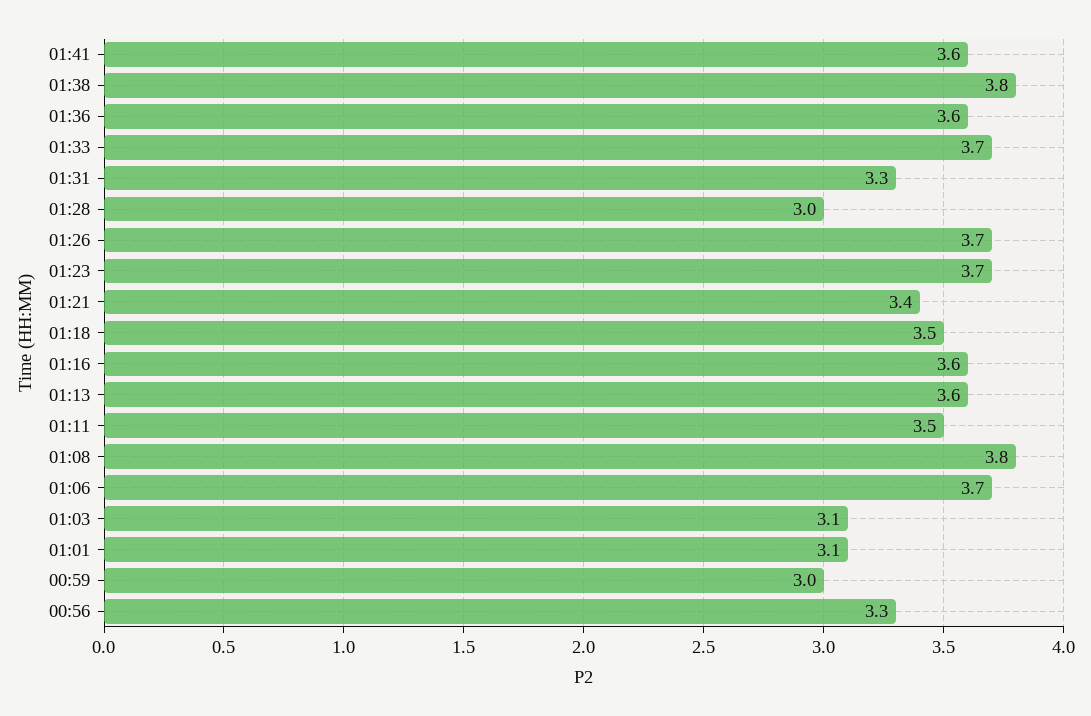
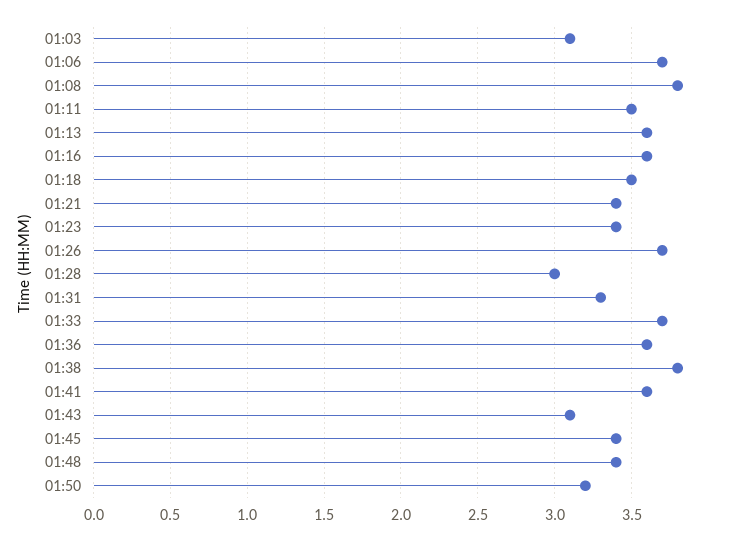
01:23: 3.7 -> 3.4
01:01: 3.1 -> none
00:59: 3 -> none
00:56: 3.3 -> none
01:43: none -> 3.1
01:45: none -> 3.4
01:48: none -> 3.4
01:50: none -> 3.2

